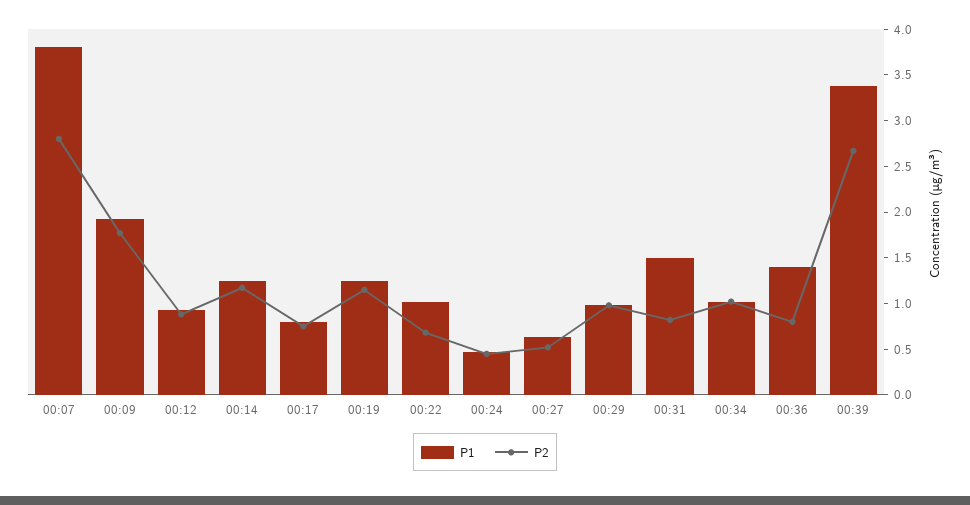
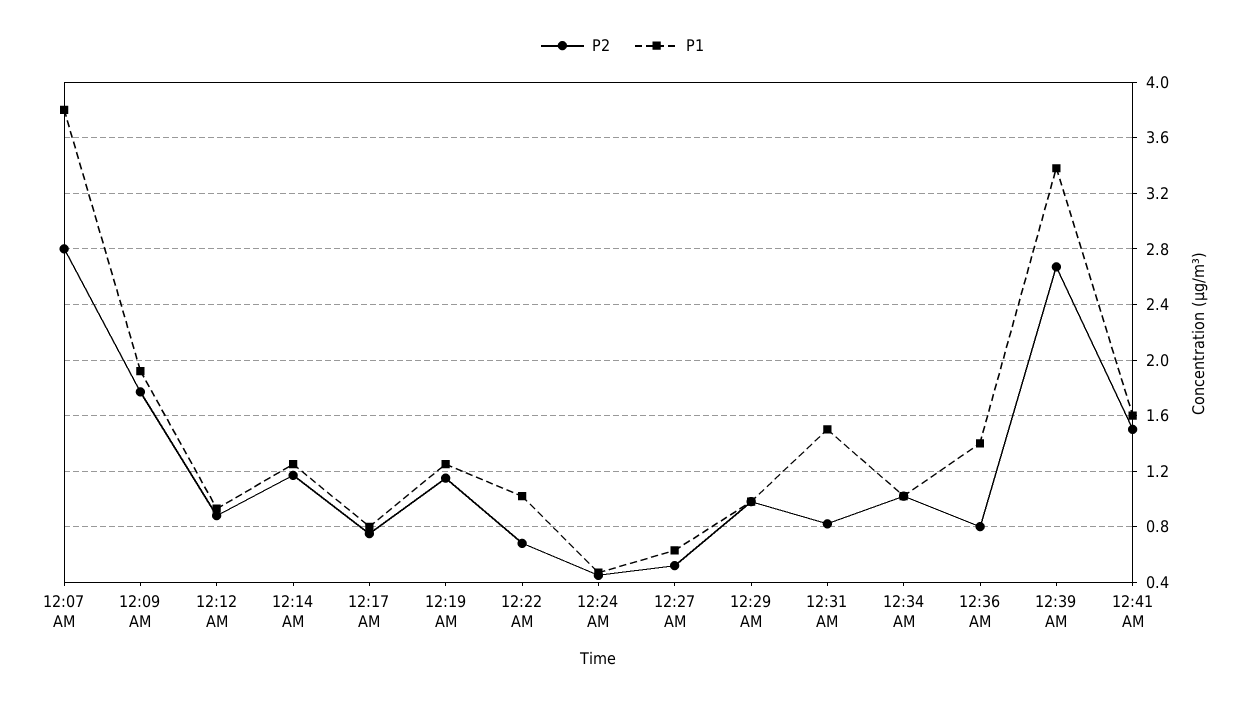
P2, 12:41 AM: none -> 1.5
P1, 12:41 AM: none -> 1.6

